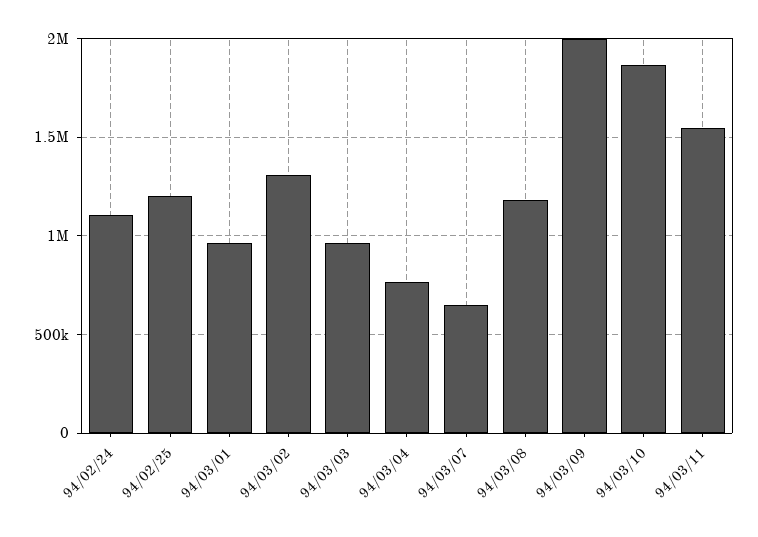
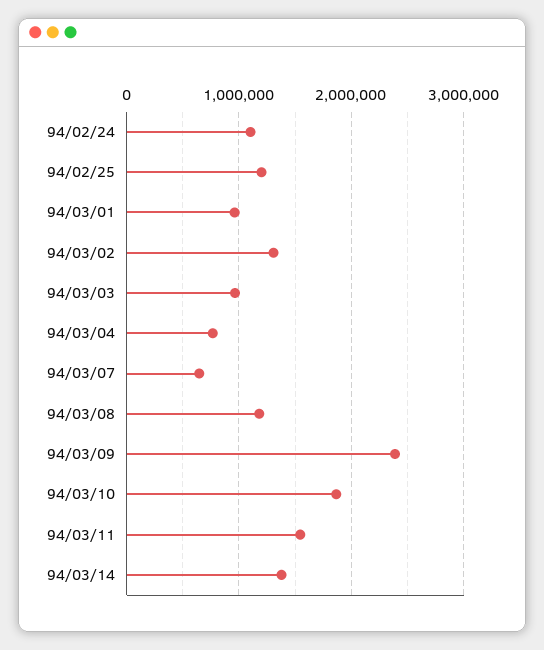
94/03/09: 2000000 -> 2400000
94/03/14: none -> 1400000

